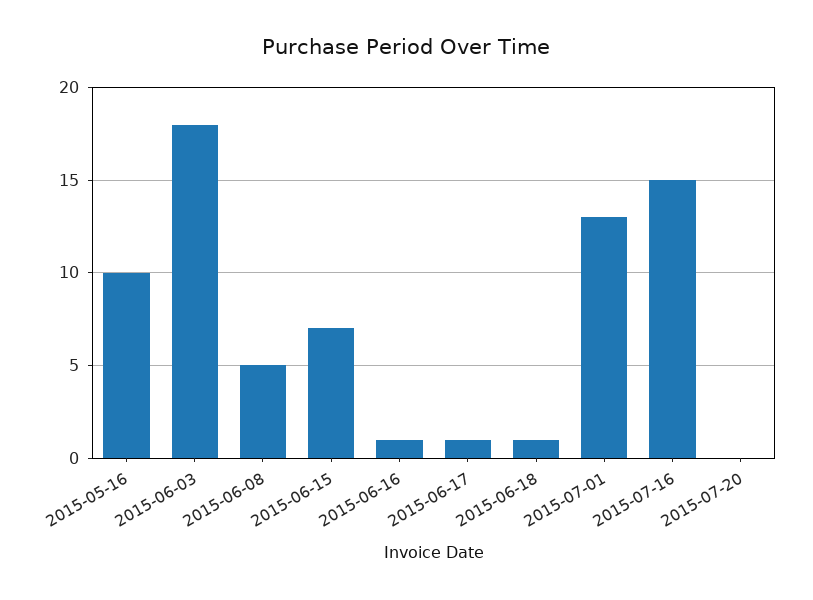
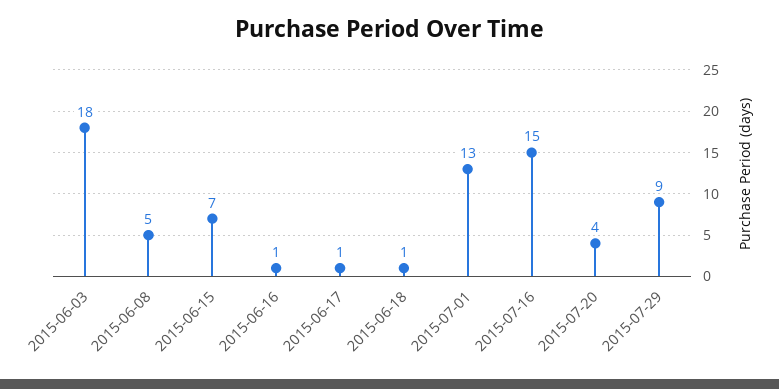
2015-05-16: 10 -> none
2015-07-20: 0 -> 4
2015-07-29: none -> 9

